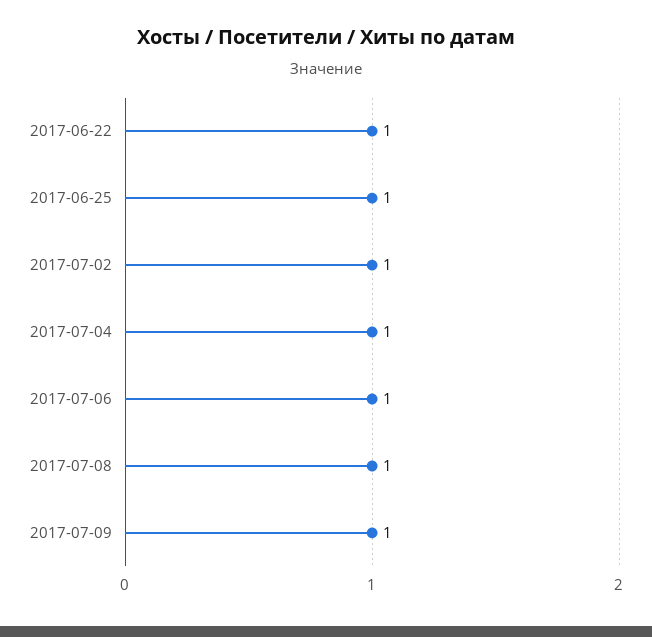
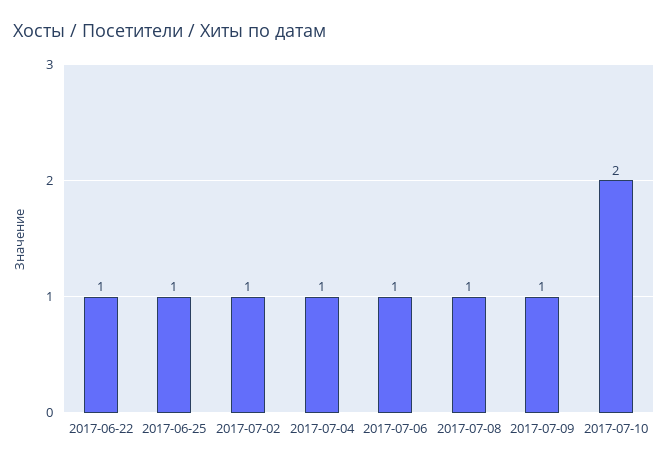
2017-07-10: none -> 2

